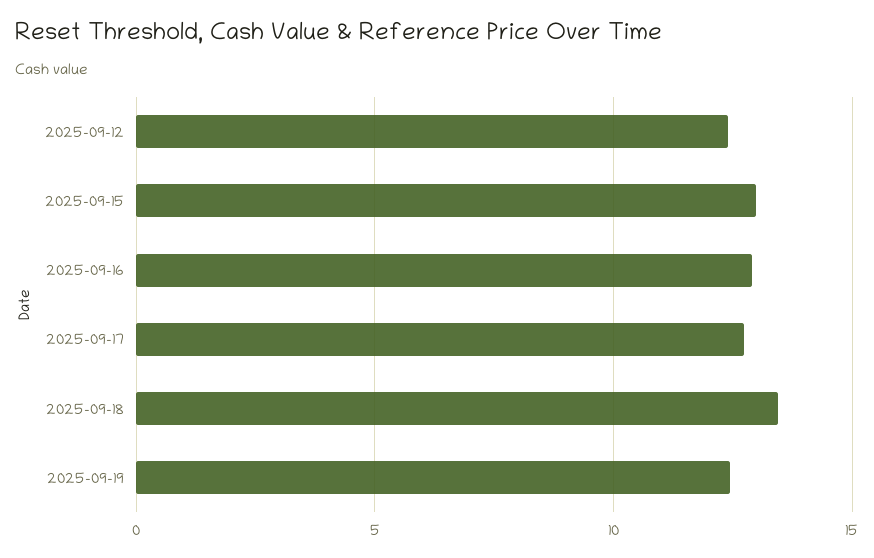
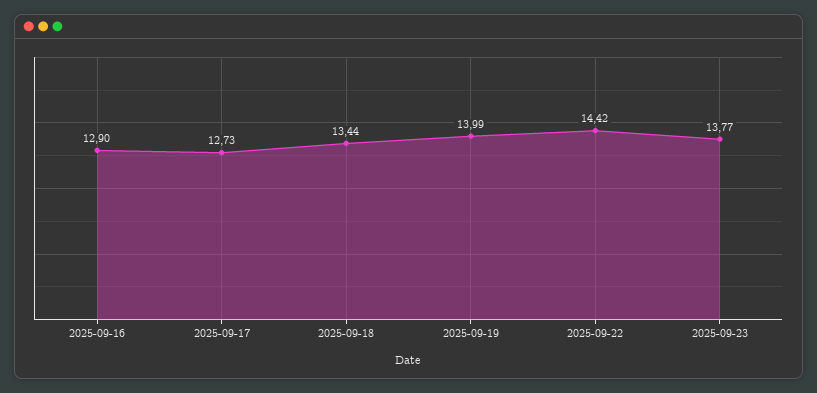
2025-09-12: 12.5 -> none
2025-09-15: 13 -> none
2025-09-19: 12.5 -> 13.99
2025-09-22: none -> 14.42
2025-09-23: none -> 13.77

